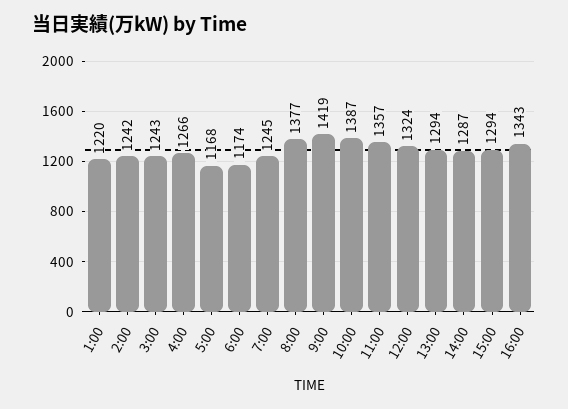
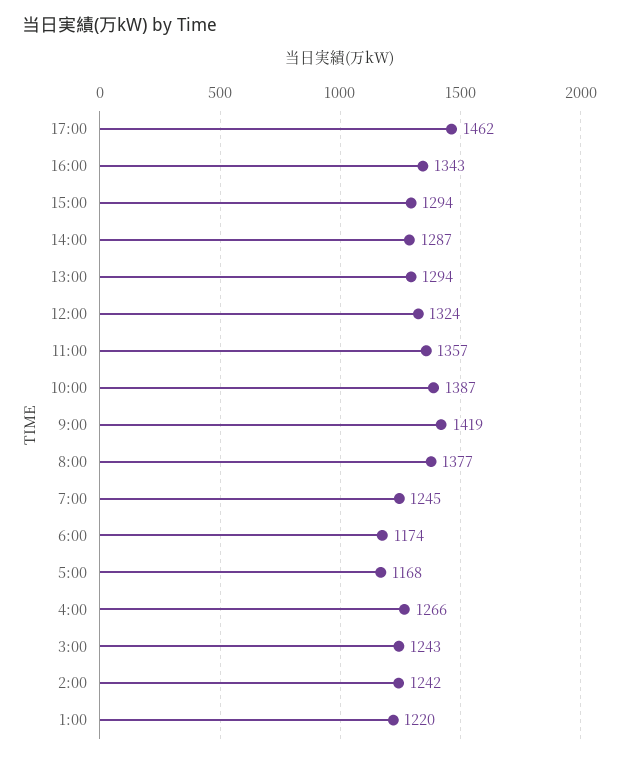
17:00: none -> 1462

